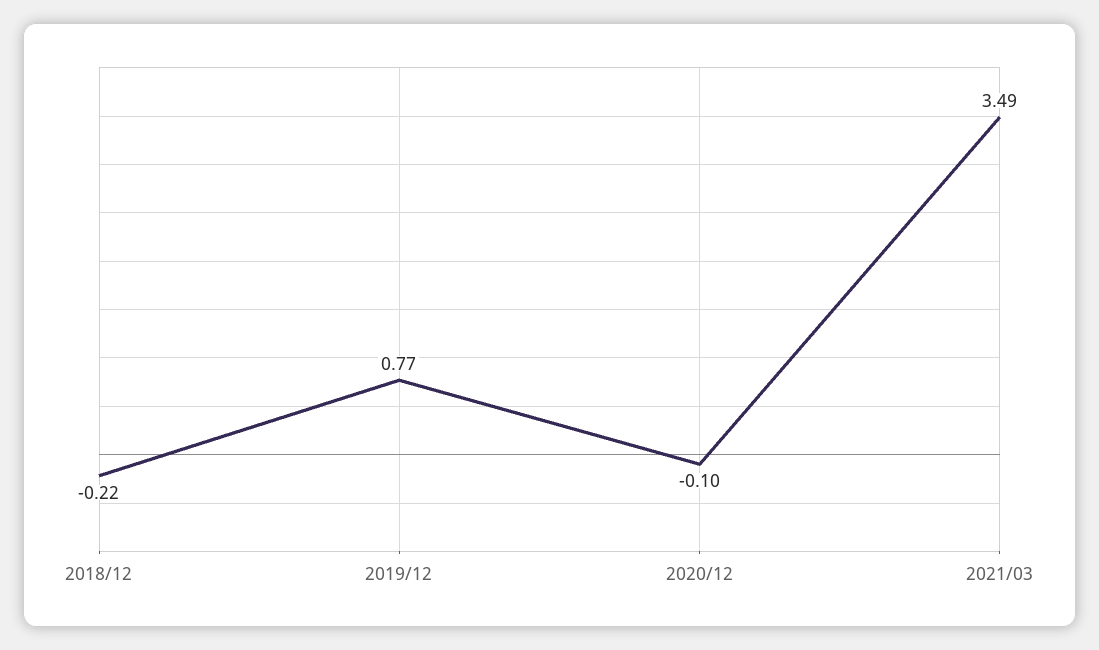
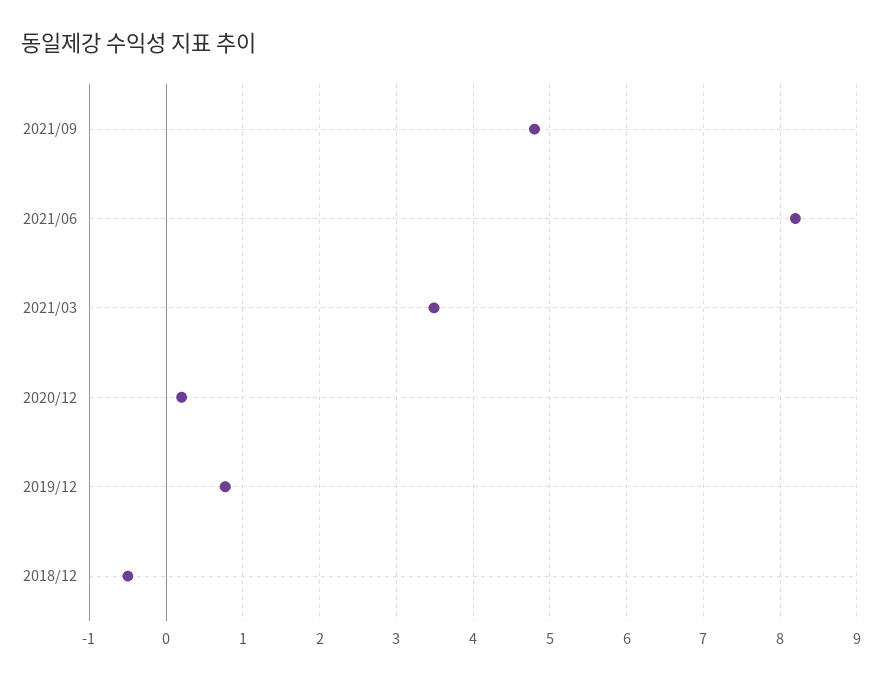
2018/12: -0.22 -> -0.5
2020/12: -0.1 -> 0.2
2021/09: none -> 4.8
2021/06: none -> 8.2

